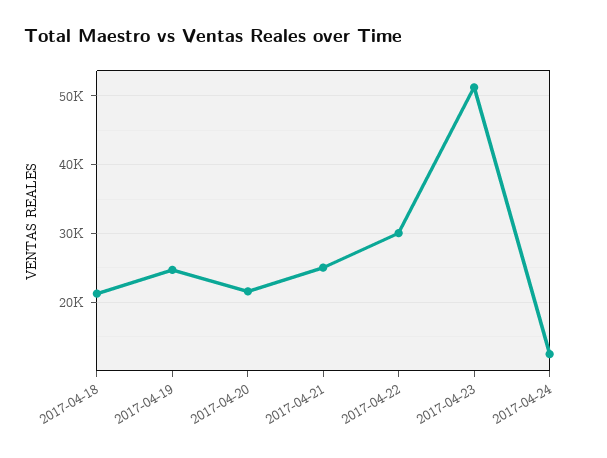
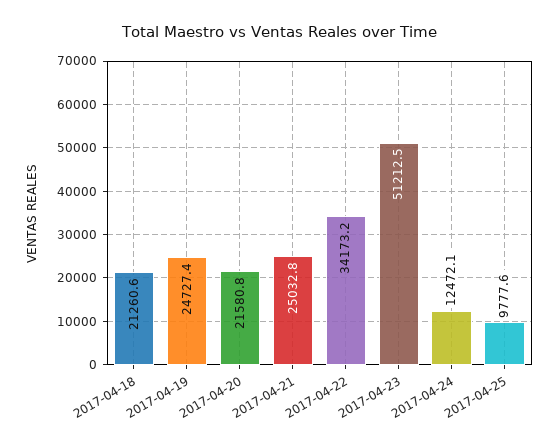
2017-04-22: 30000 -> 34173.2
2017-04-25: none -> 9777.6

